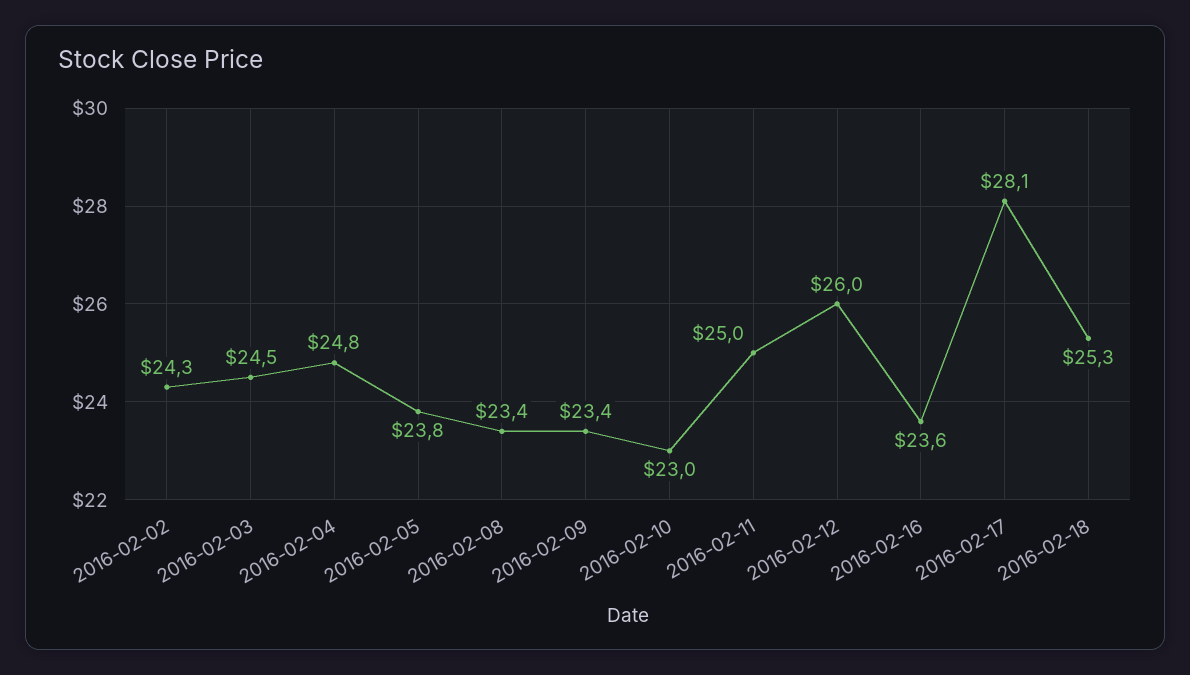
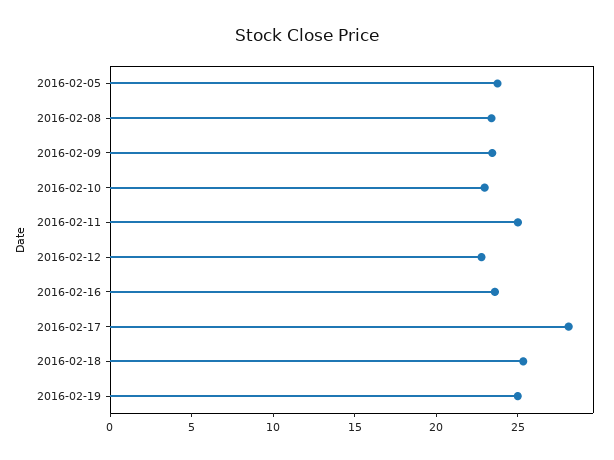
2016-02-02: 24.3 -> none
2016-02-03: 24.5 -> none
2016-02-04: 24.8 -> none
2016-02-12: 26 -> 23
2016-02-19: none -> 25

